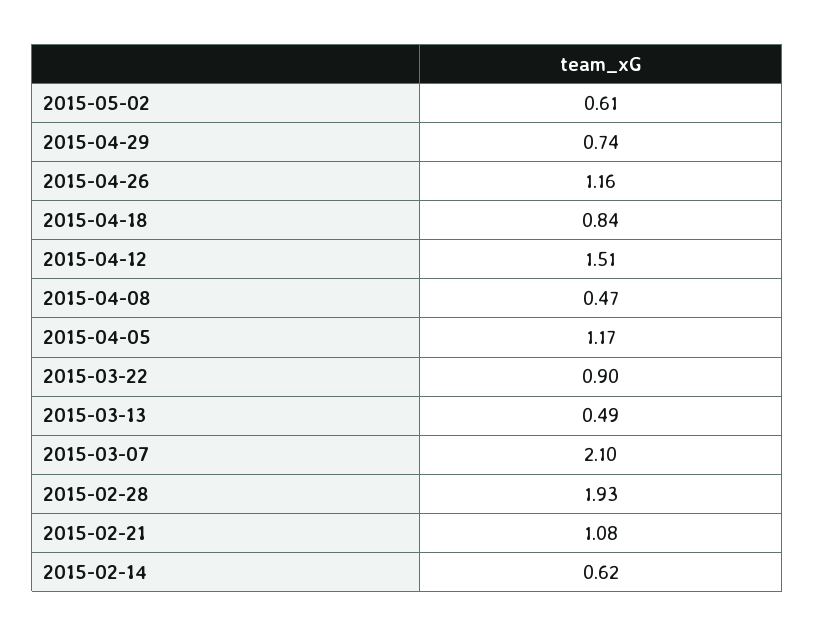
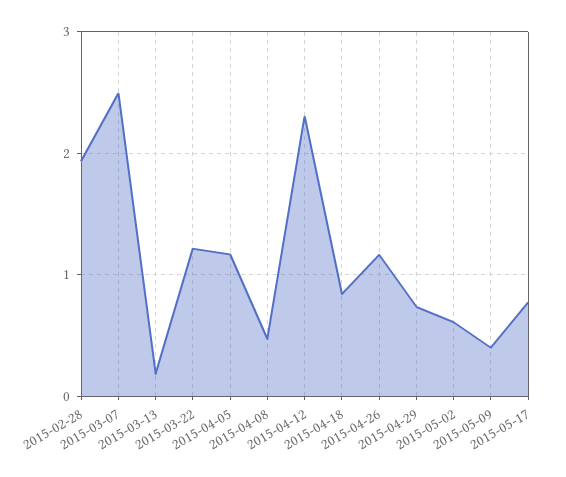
2015-04-12: 1.51 -> 2.3
2015-03-22: 0.9 -> 1.2
2015-03-13: 0.49 -> 0.2
2015-03-07: 2.1 -> 2.5
2015-02-21: 1.08 -> none
2015-02-14: 0.62 -> none
2015-05-09: none -> 0.4
2015-05-17: none -> 0.8

